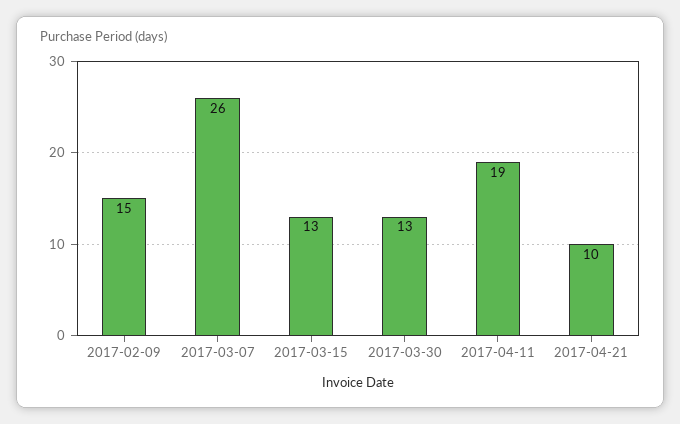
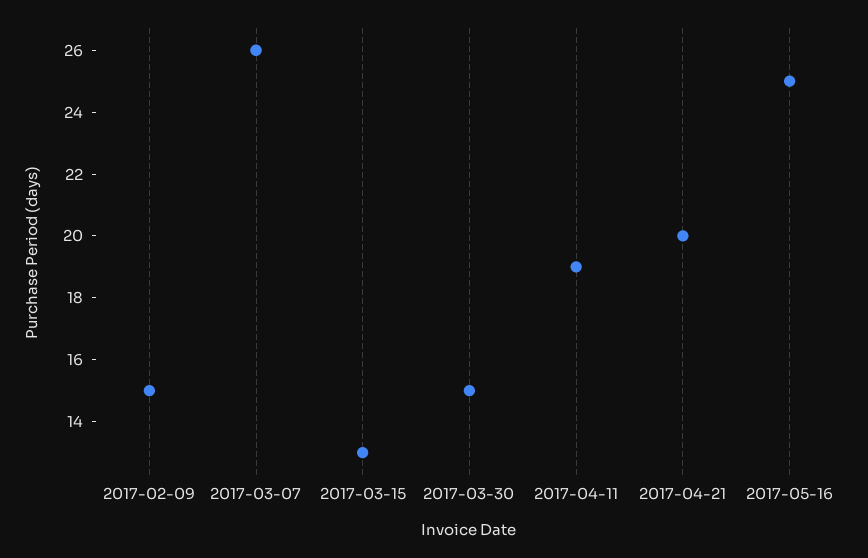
2017-03-30: 13 -> 15
2017-04-21: 10 -> 20
2017-05-16: none -> 25

